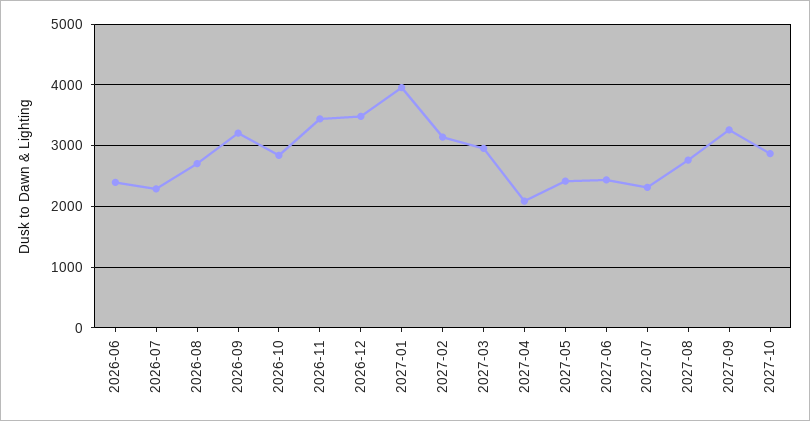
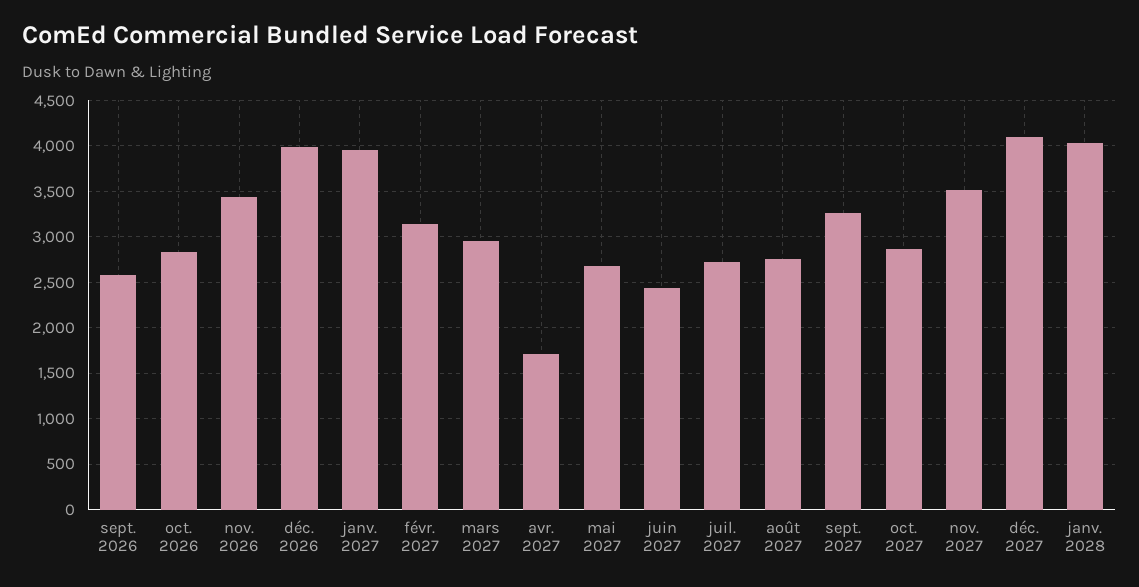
2026-06: 2400 -> none
2026-07: 2300 -> none
2026-08: 2700 -> none
2026-09: 3200 -> 2600
2026-12: 3500 -> 4000
2027-04: 2100 -> 1700
2027-05: 2400 -> 2700
2027-07: 2300 -> 2700
nov. 2027: none -> 3500
déc. 2027: none -> 4100
janv. 2028: none -> 4000

